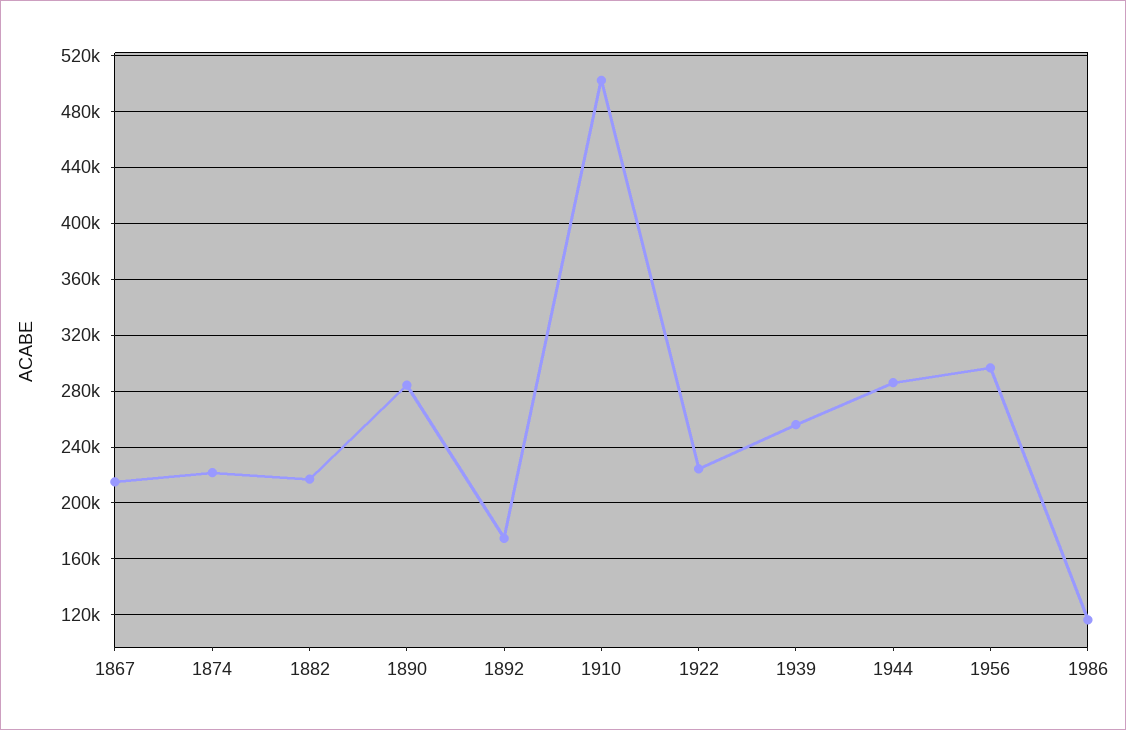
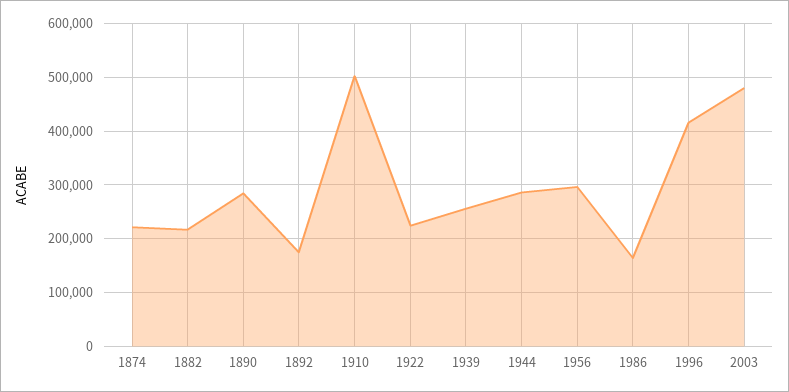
1867: 215000 -> none
1986: 115000 -> 160000
1996: none -> 420000
2003: none -> 480000

